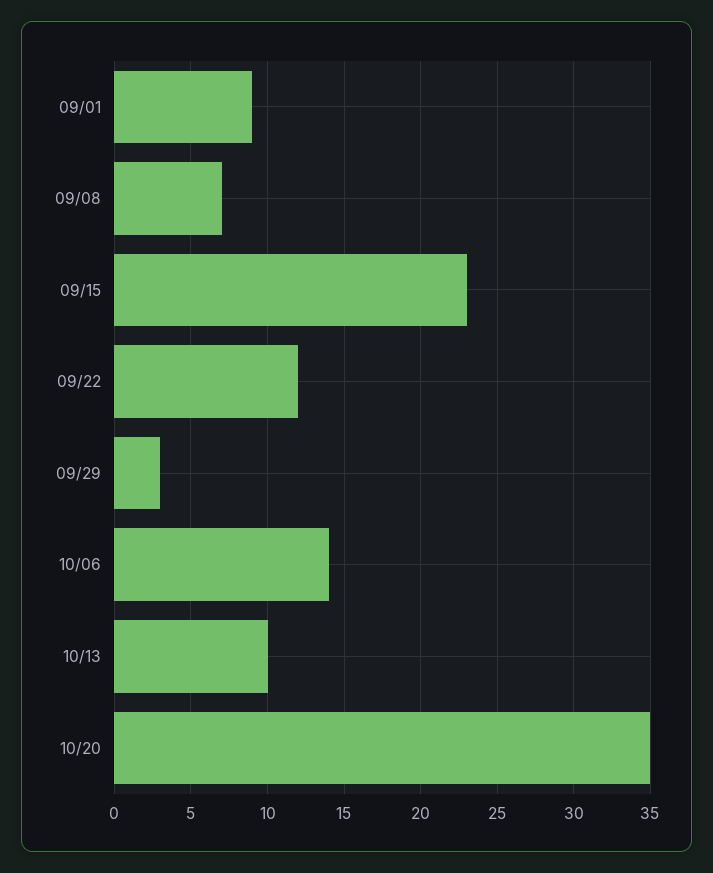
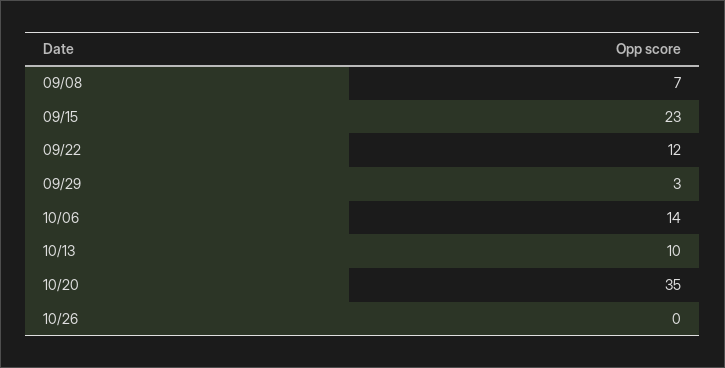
09/01: 9 -> none
10/26: none -> 0

